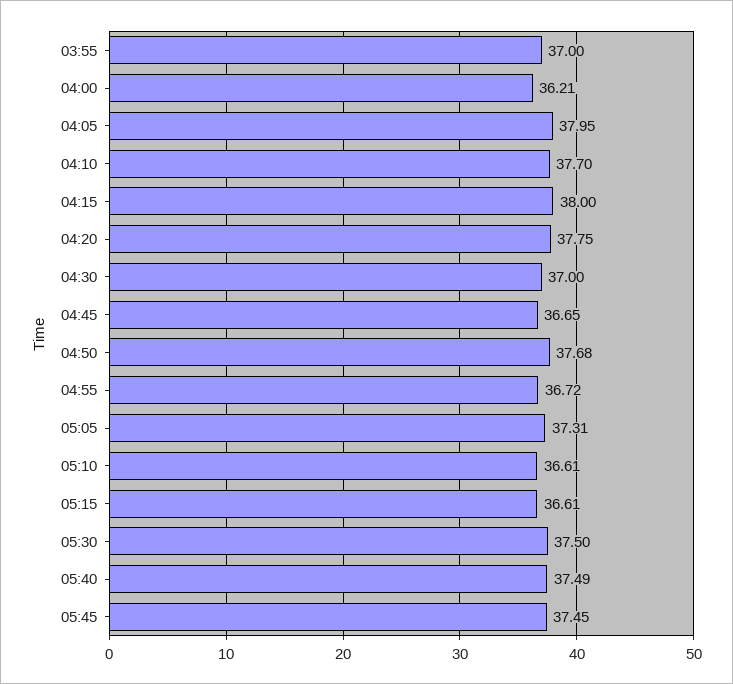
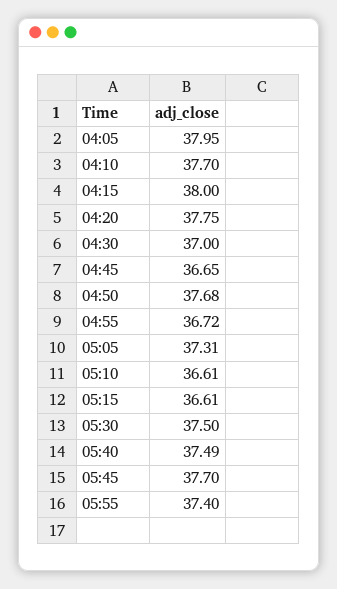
03:55: 37 -> none
04:00: 36.21 -> none
05:45: 37.45 -> 37.7
05:55: none -> 37.4

